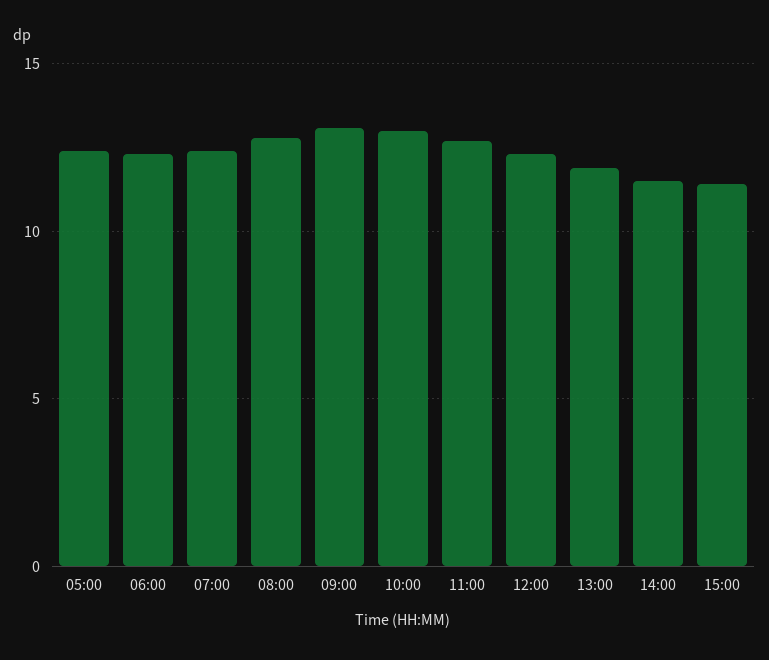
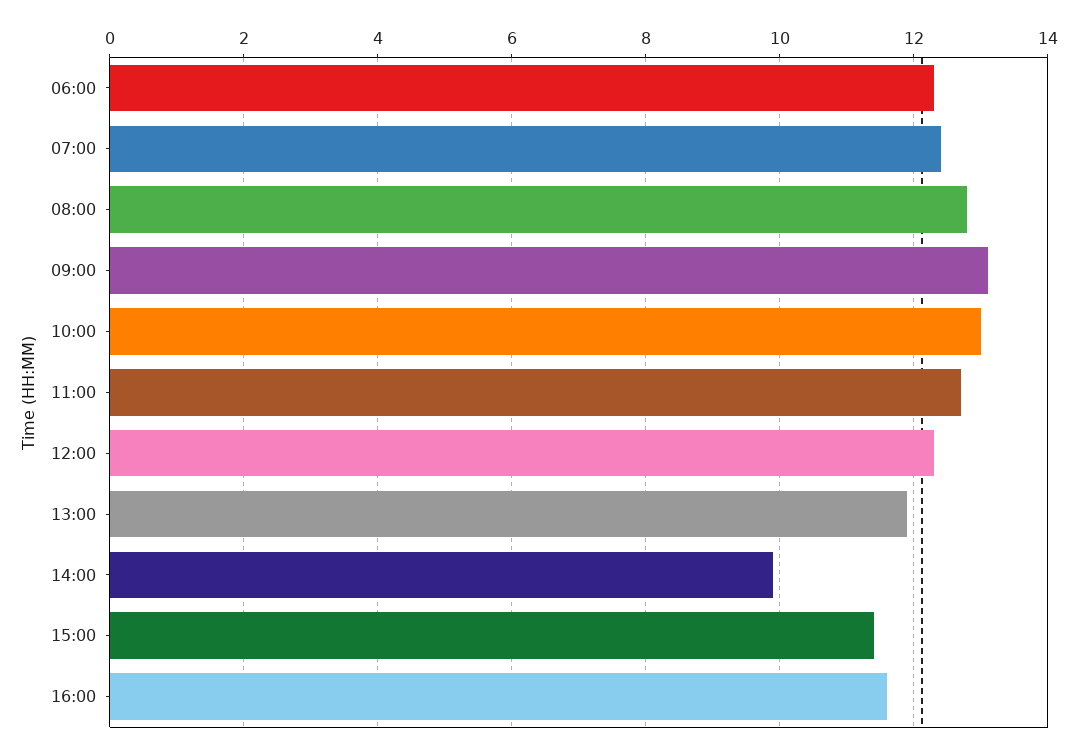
05:00: 12.5 -> none
14:00: 11.5 -> 10
16:00: none -> 11.5

